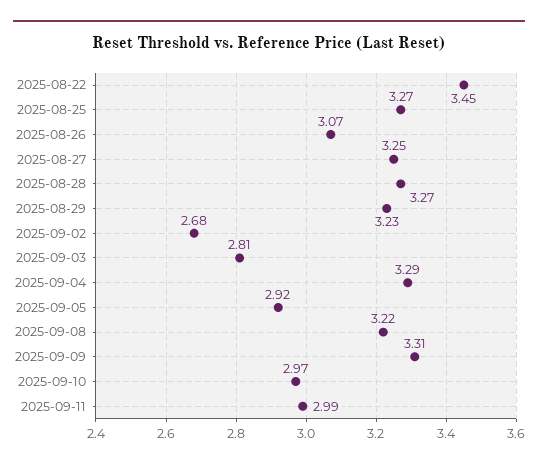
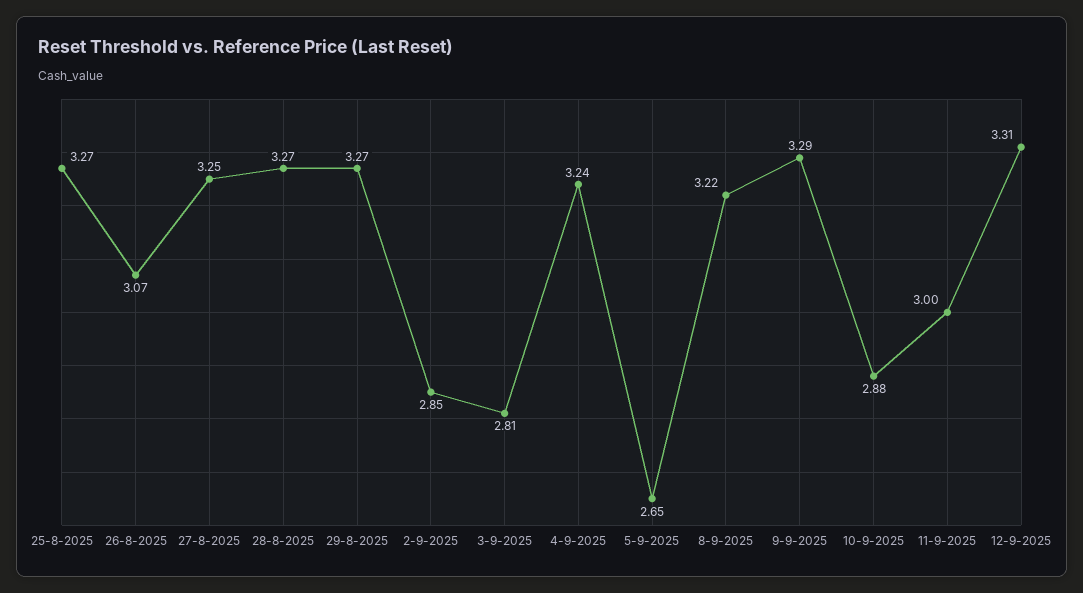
2025-08-22: 3.45 -> none
2025-08-29: 3.23 -> 3.27
2025-09-02: 2.68 -> 2.85
2025-09-04: 3.29 -> 3.24
2025-09-05: 2.92 -> 2.65
2025-09-09: 3.31 -> 3.29
2025-09-10: 2.97 -> 2.88
2025-09-11: 2.99 -> 3
12-9-2025: none -> 3.31

